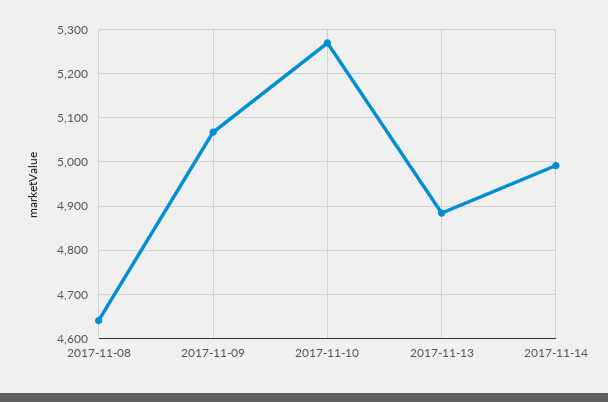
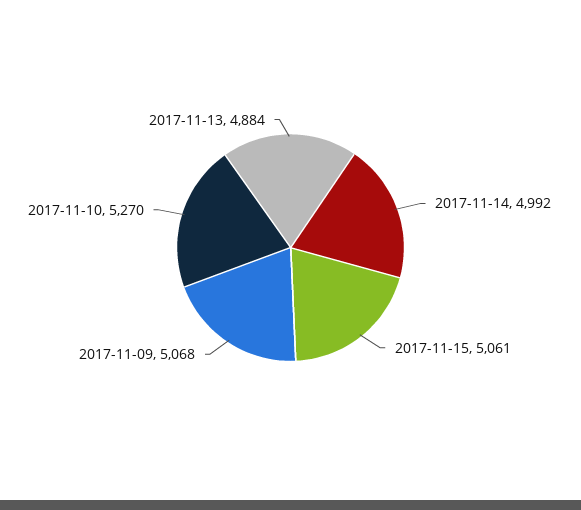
2017-11-08: 4640 -> none
2017-11-15: none -> 5061

